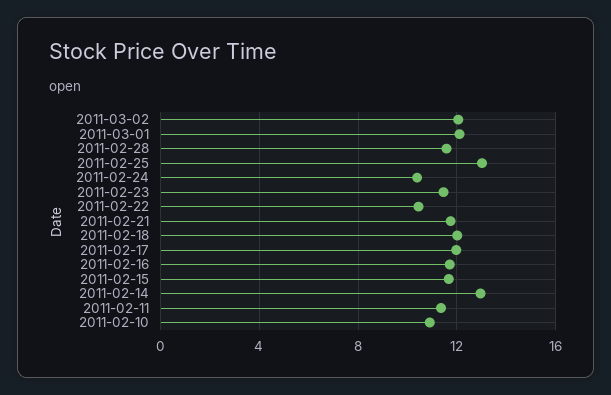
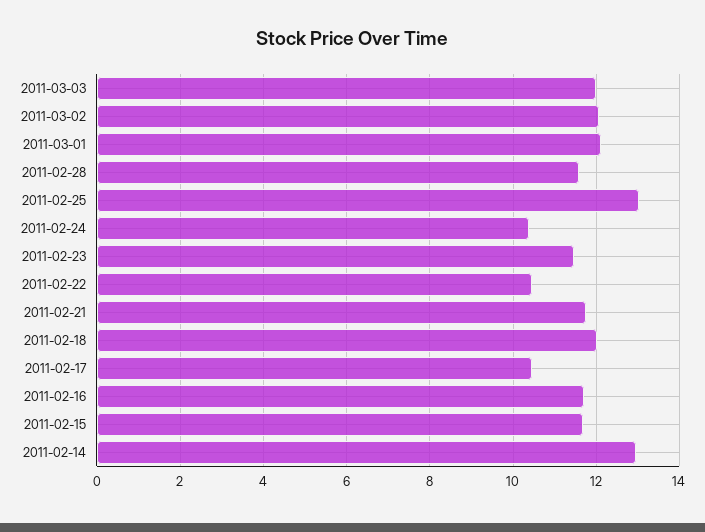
2011-02-17: 12 -> 10.4
2011-02-11: 11.5 -> none
2011-02-10: 11 -> none
2011-03-03: none -> 12

